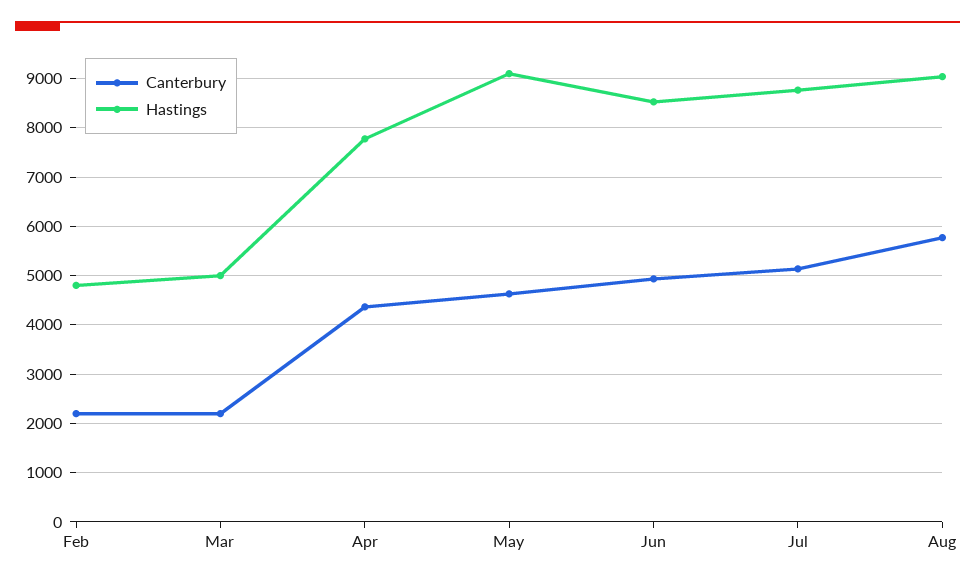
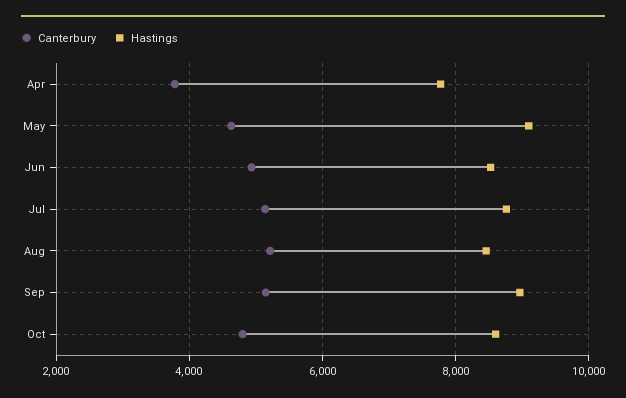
Canterbury, Feb: 2200 -> none
Hastings, Feb: 4800 -> none
Canterbury, Mar: 2200 -> none
Hastings, Mar: 5000 -> none
Canterbury, Apr: 4400 -> 3800
Canterbury, Aug: 5800 -> 5200
Hastings, Aug: 9000 -> 8400
Canterbury, Sep: none -> 5200
Hastings, Sep: none -> 9000
Canterbury, Oct: none -> 4800
Hastings, Oct: none -> 8600

